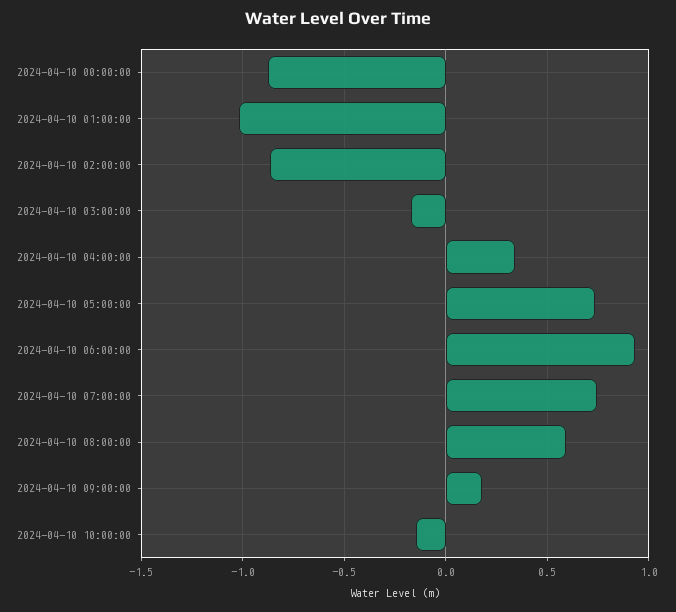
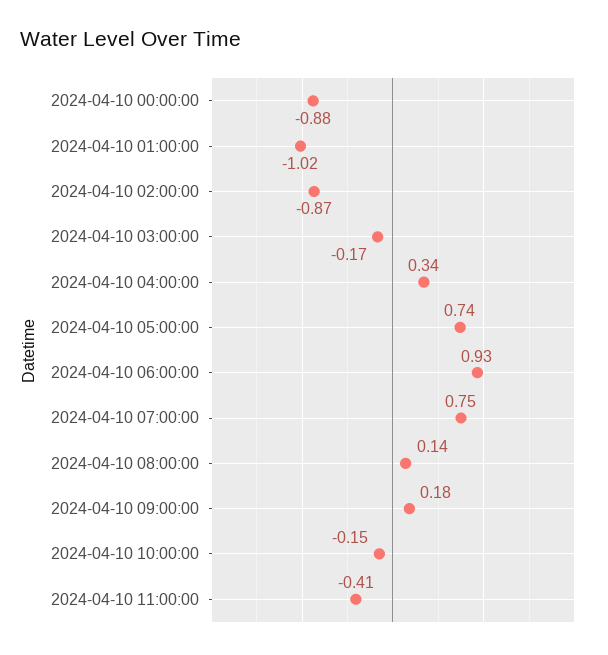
2024-04-10 08:00:00: 0.6 -> 0.14
2024-04-10 11:00:00: none -> -0.41

